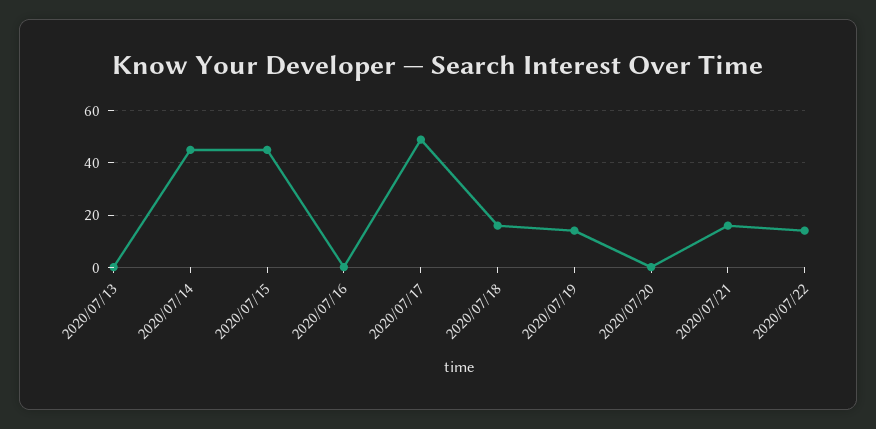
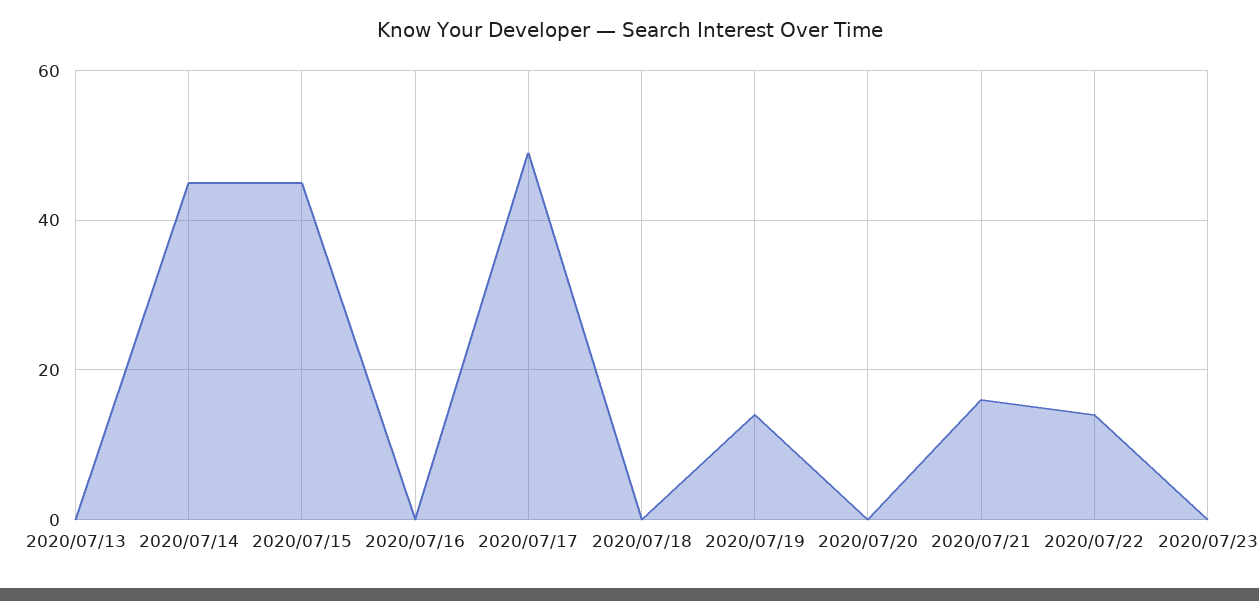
2020/07/18: 15 -> 0
2020/07/23: none -> 0

